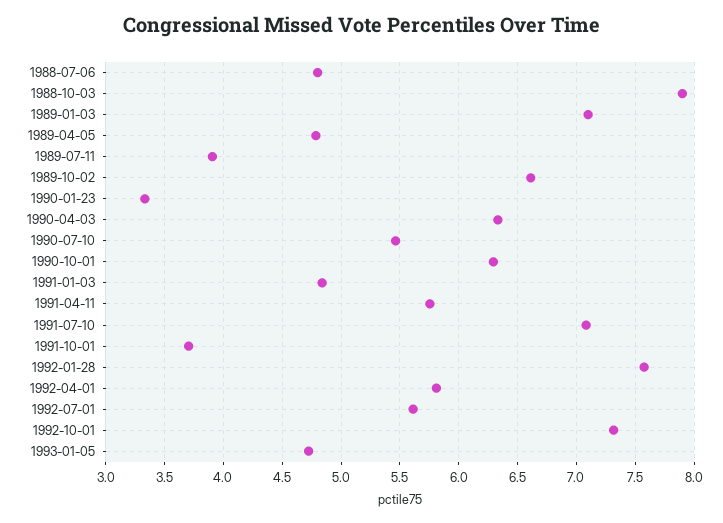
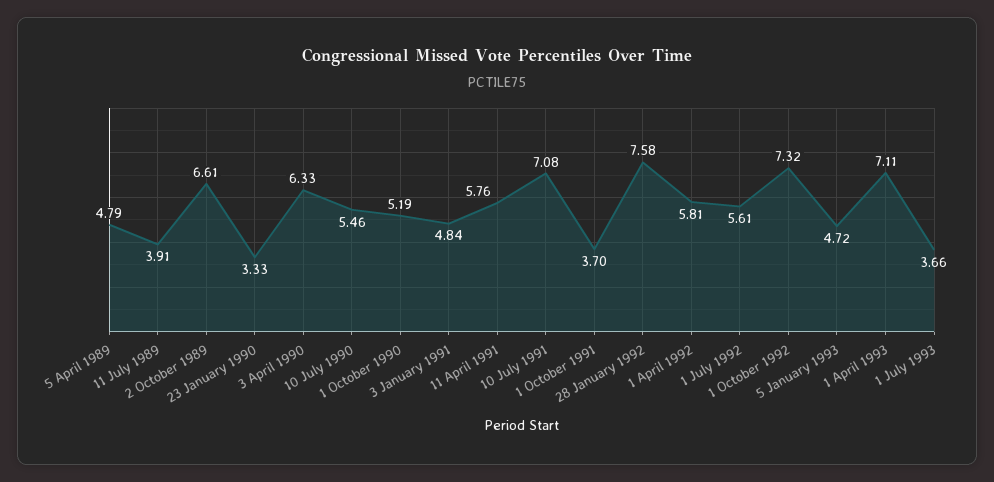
1988-07-06: 4.8 -> none
1988-10-03: 7.9 -> none
1989-01-03: 7.1 -> none
1990-10-01: 6.3 -> 5.19
1 April 1993: none -> 7.11
1 July 1993: none -> 3.66

